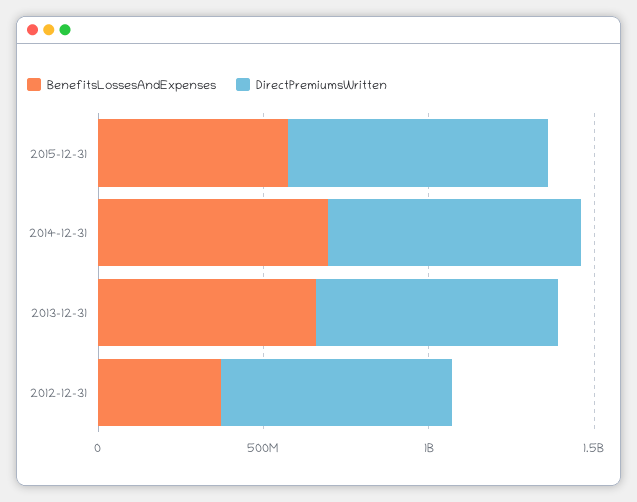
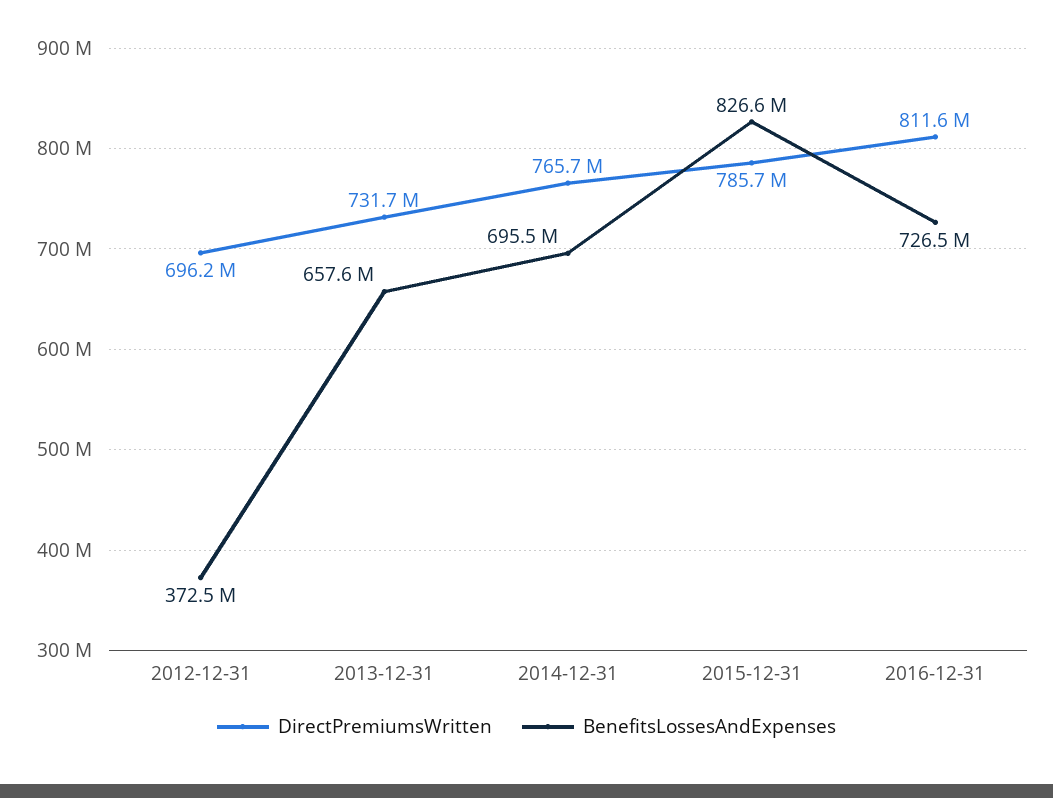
BenefitsLossesAndExpenses, 2015-12-31: 600000000 -> 826600000
DirectPremiumsWritten, 2016-12-31: none -> 811600000
BenefitsLossesAndExpenses, 2016-12-31: none -> 726500000

